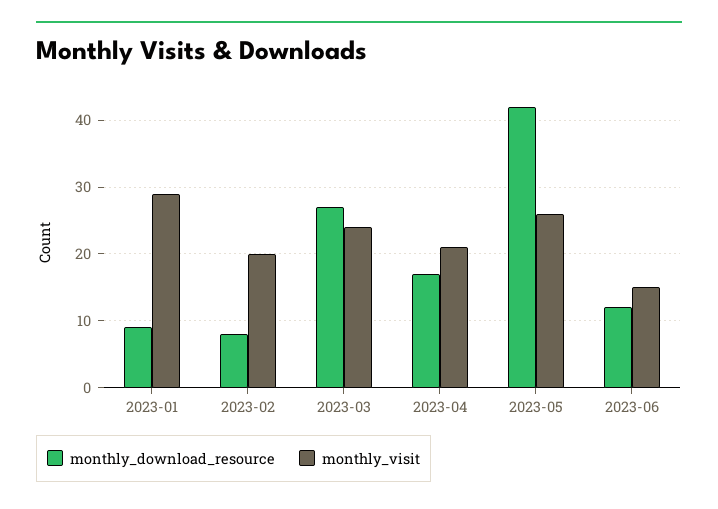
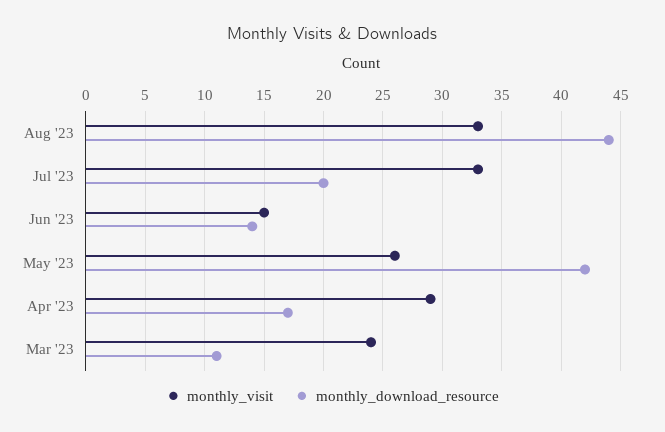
monthly_download_resource, 2023-01: 9 -> none
monthly_visit, 2023-01: 29 -> none
monthly_download_resource, 2023-02: 8 -> none
monthly_visit, 2023-02: 20 -> none
monthly_download_resource, 2023-03: 27 -> 11
monthly_visit, 2023-04: 21 -> 29
monthly_download_resource, 2023-06: 12 -> 14
monthly_visit, Aug '23: none -> 33
monthly_download_resource, Aug '23: none -> 44
monthly_visit, Jul '23: none -> 33
monthly_download_resource, Jul '23: none -> 20

